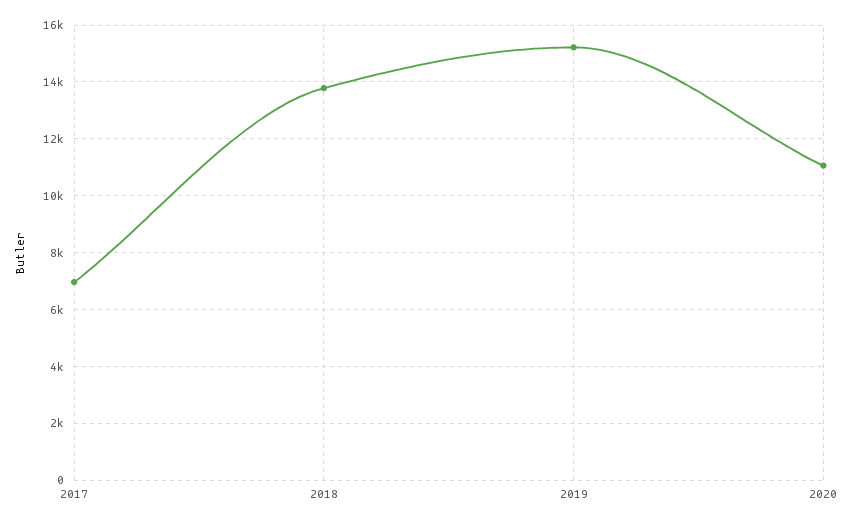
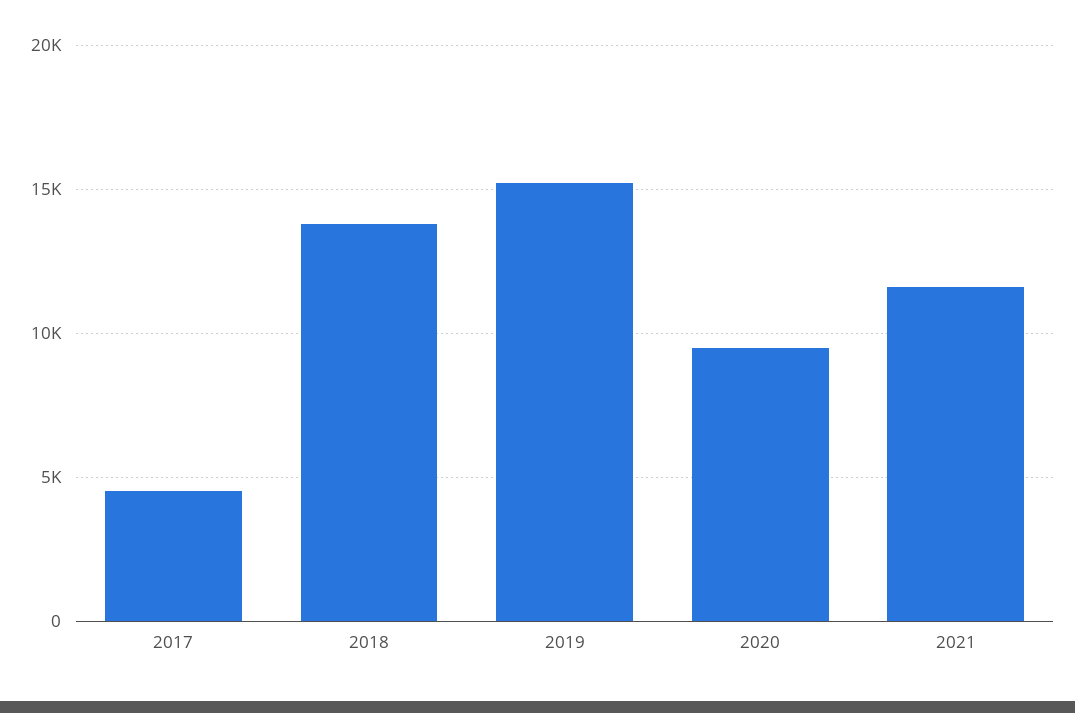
2017: 7000 -> 4500
2020: 11000 -> 9500
2021: none -> 11500

